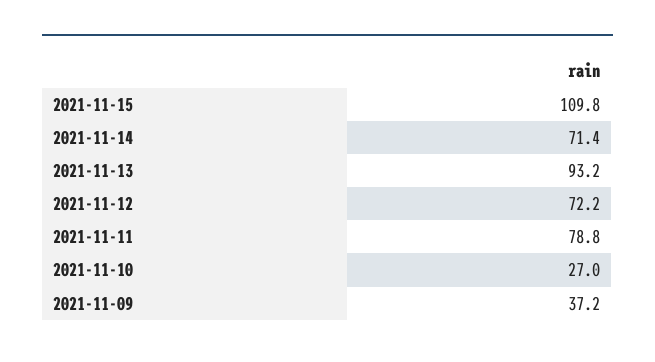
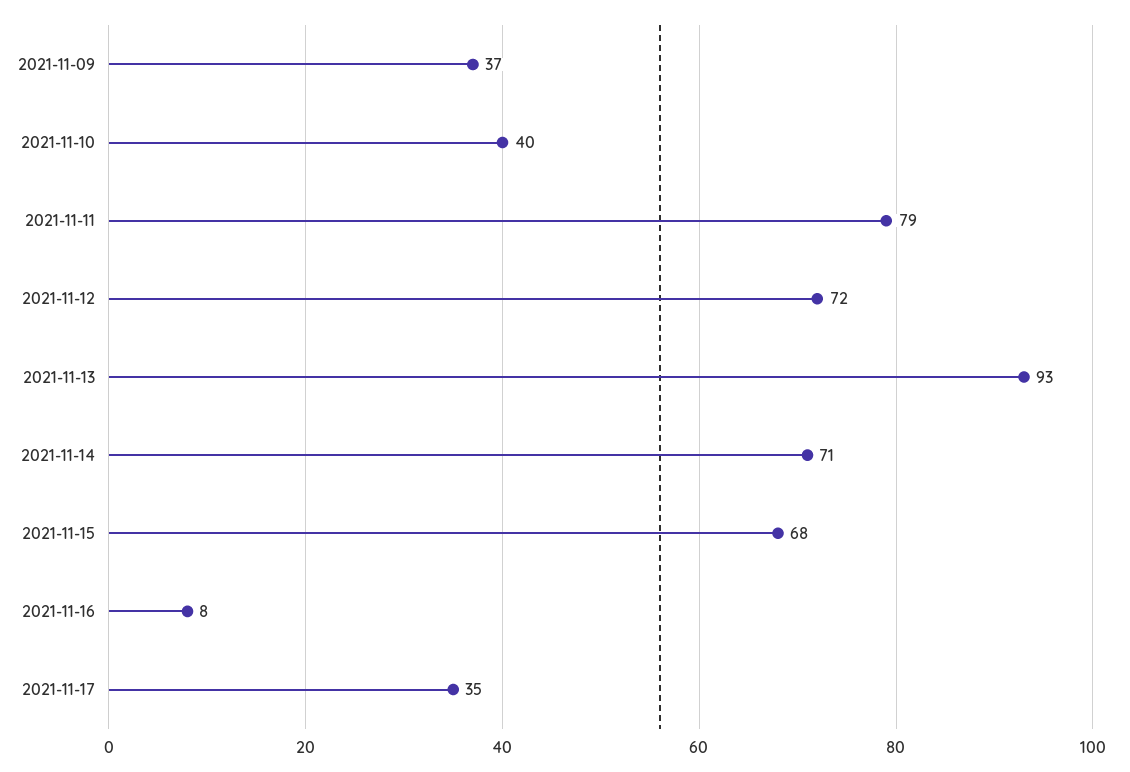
2021-11-15: 109.8 -> 68
2021-11-10: 27 -> 40
2021-11-16: none -> 8
2021-11-17: none -> 35

